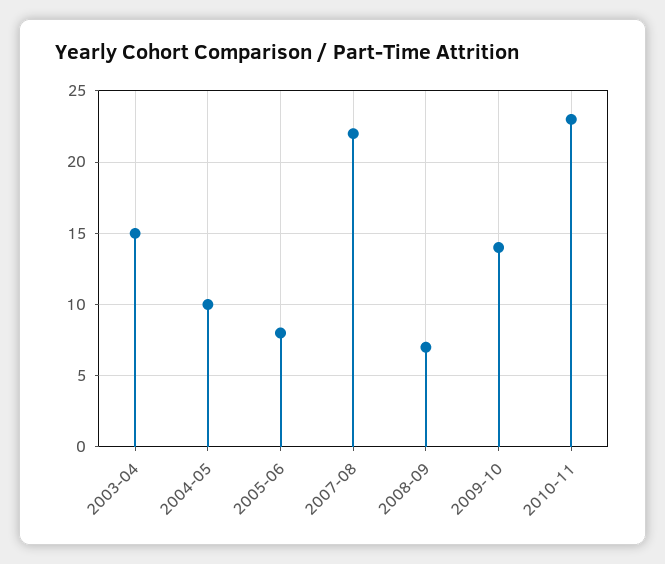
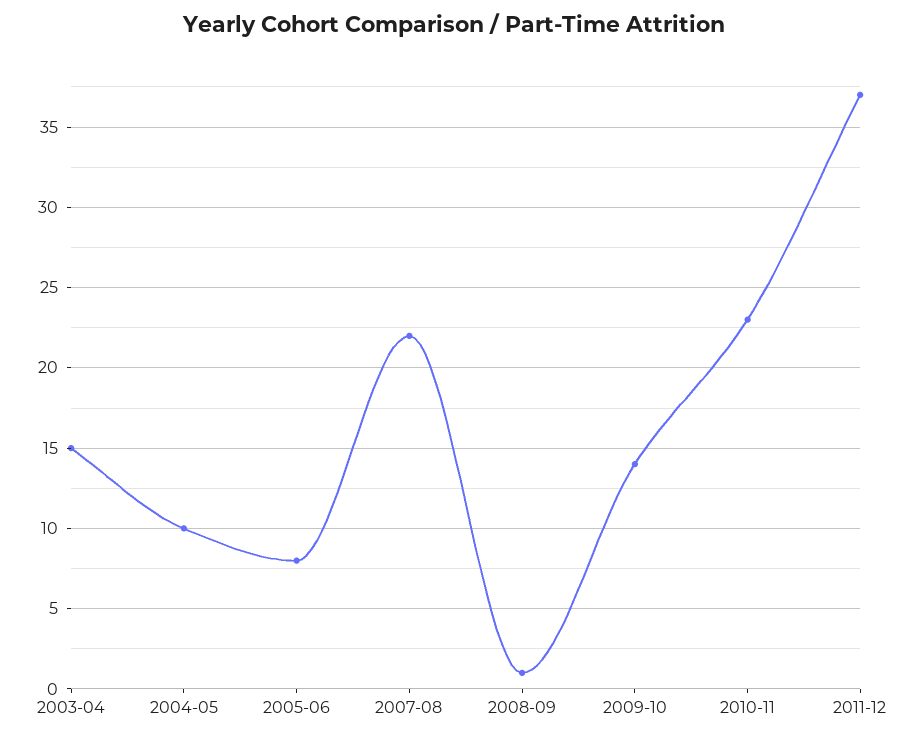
2008-09: 7 -> 1
2011-12: none -> 37

